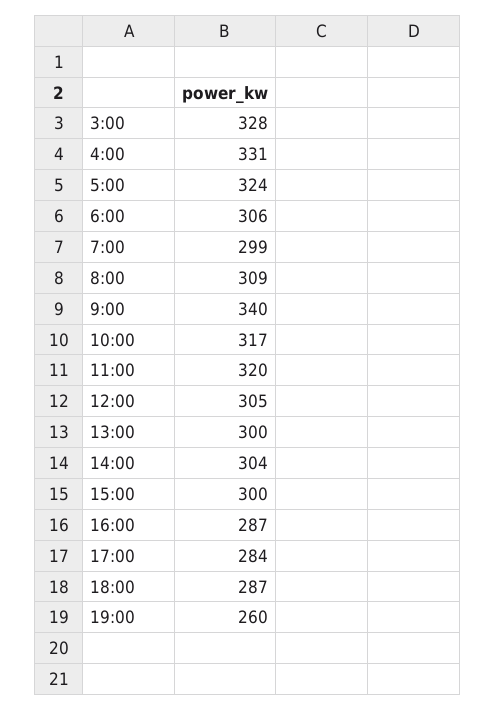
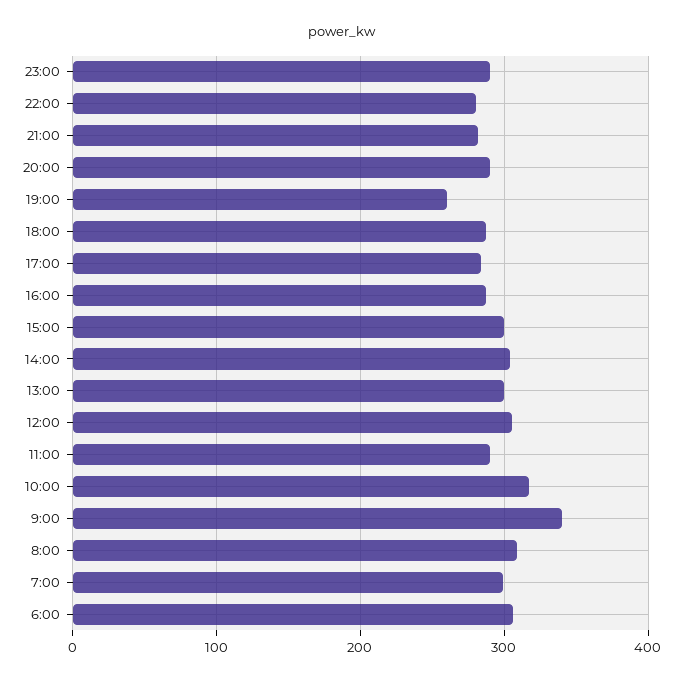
3:00: 328 -> none
4:00: 331 -> none
5:00: 324 -> none
11:00: 320 -> 290
23:00: none -> 290
22:00: none -> 280
21:00: none -> 280
20:00: none -> 290

